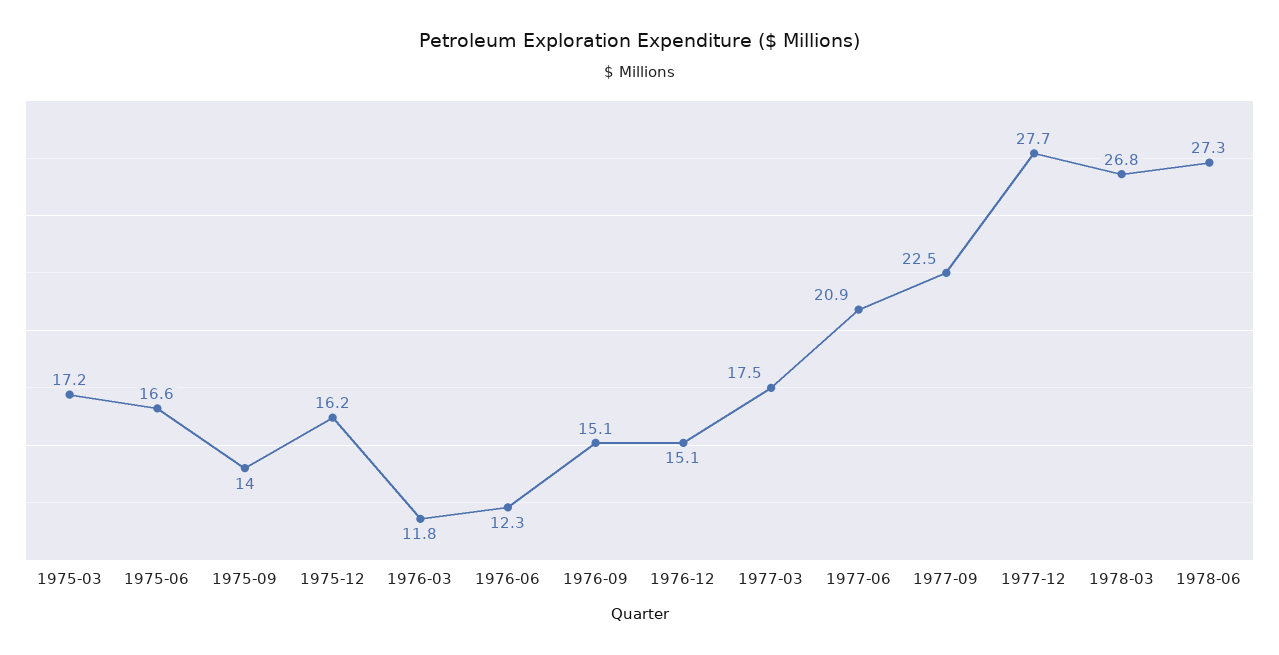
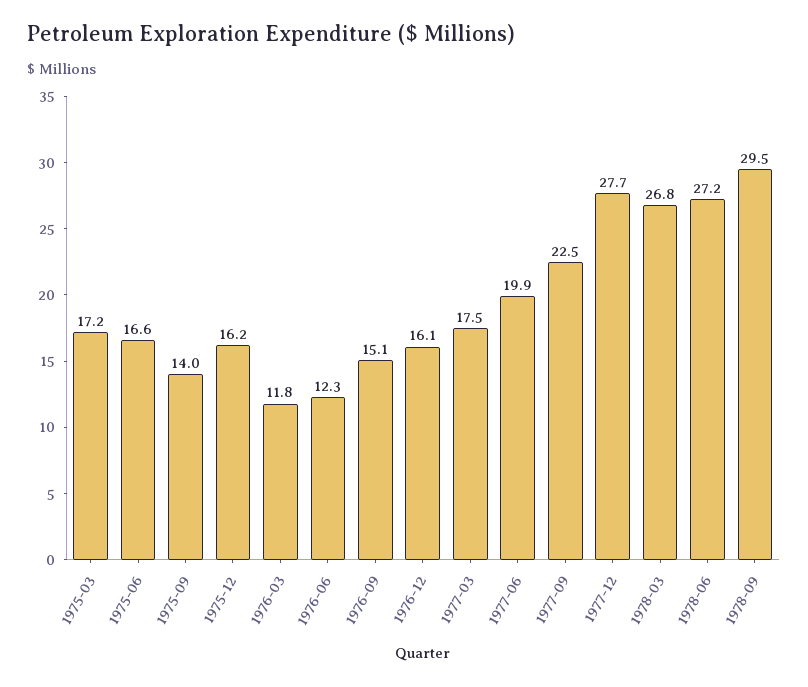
1976-12: 15.1 -> 16.1
1977-06: 20.9 -> 19.9
1978-06: 27.3 -> 27.2
1978-09: none -> 29.5

